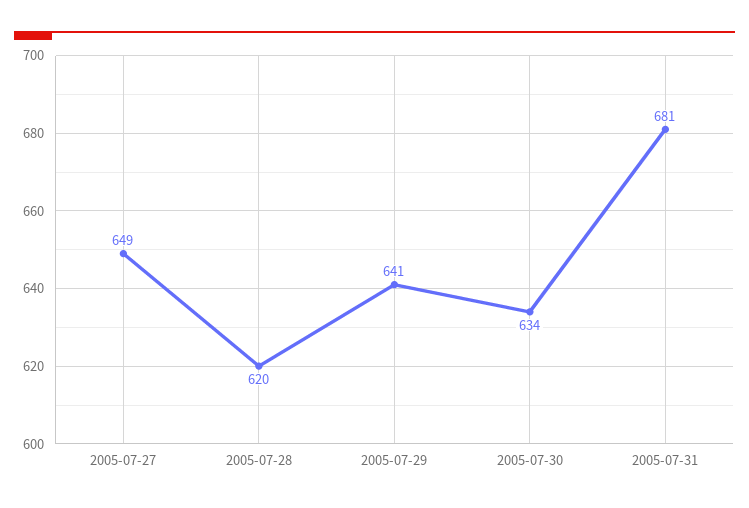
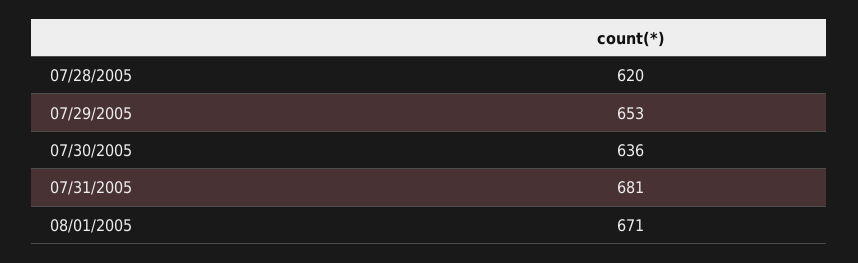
2005-07-27: 649 -> none
2005-07-29: 641 -> 653
2005-07-30: 634 -> 636
08/01/2005: none -> 671

